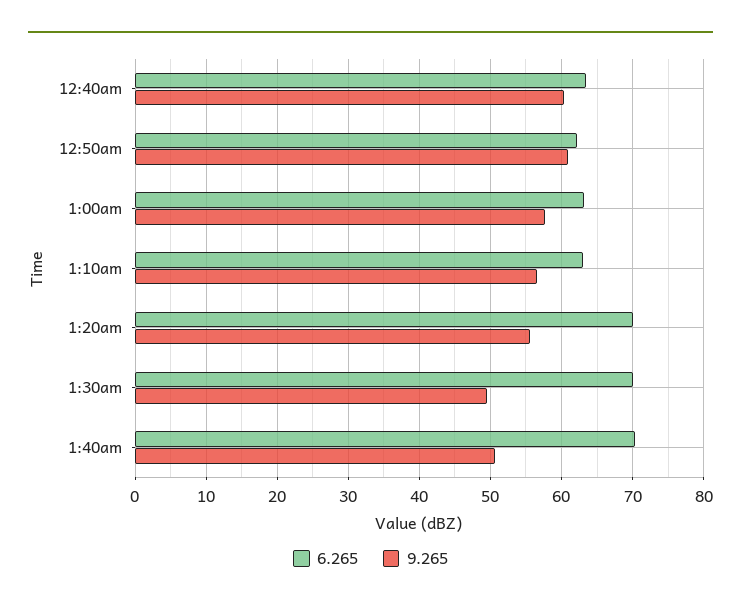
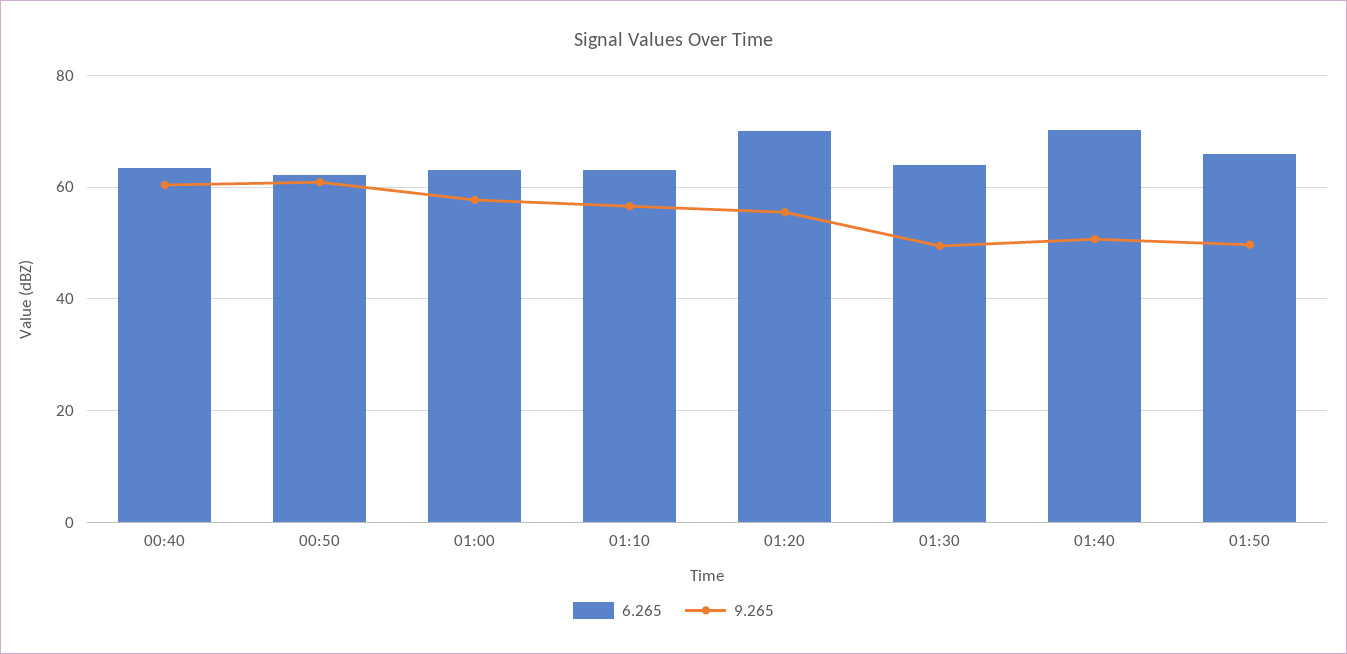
6.265, 1:30am: 70 -> 64
6.265, 01:50: none -> 66
9.265, 01:50: none -> 50

